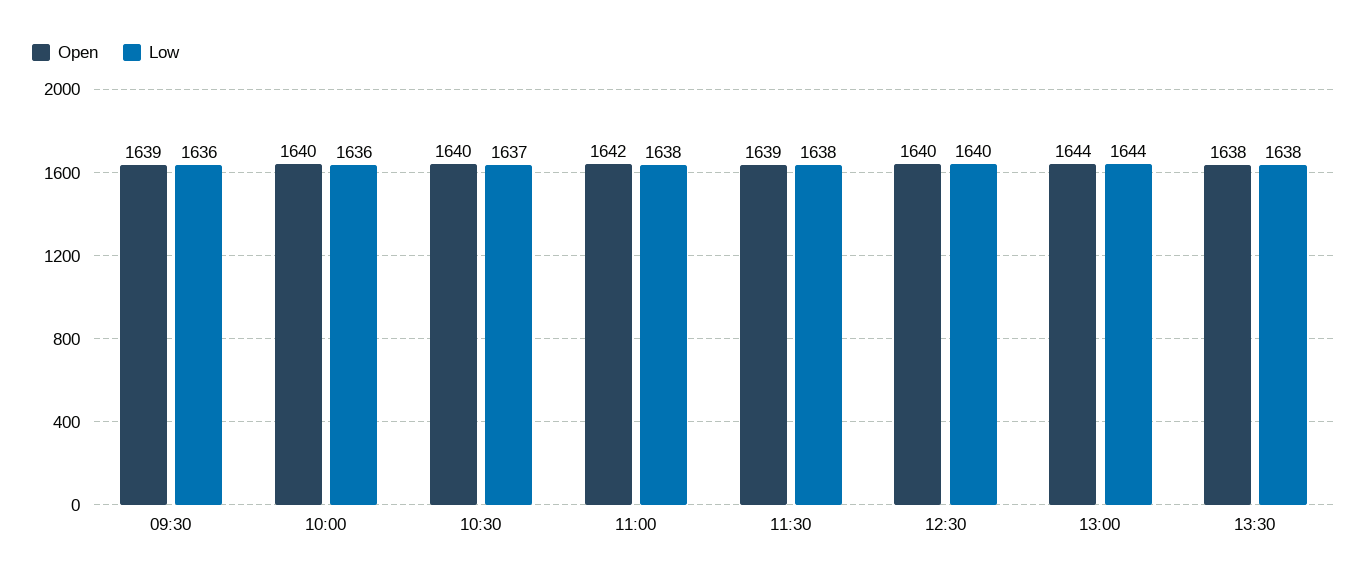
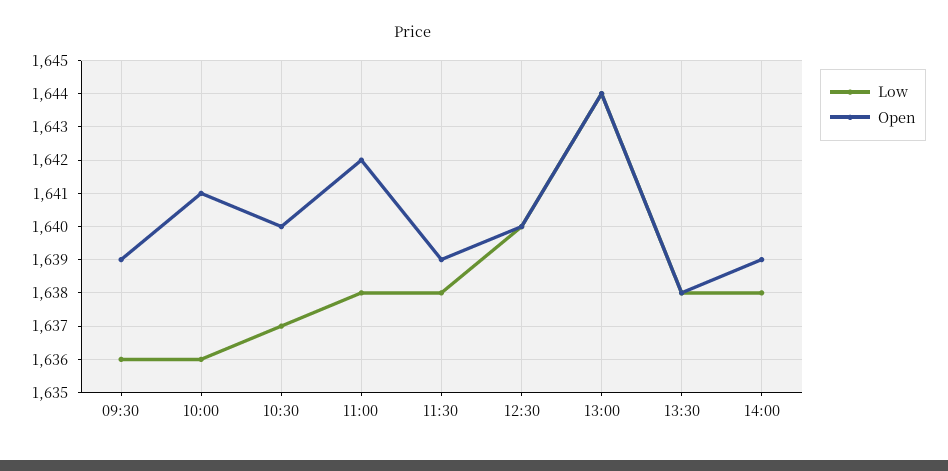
Open, 10:00: 1640 -> 1641
Low, 14:00: none -> 1638
Open, 14:00: none -> 1639

